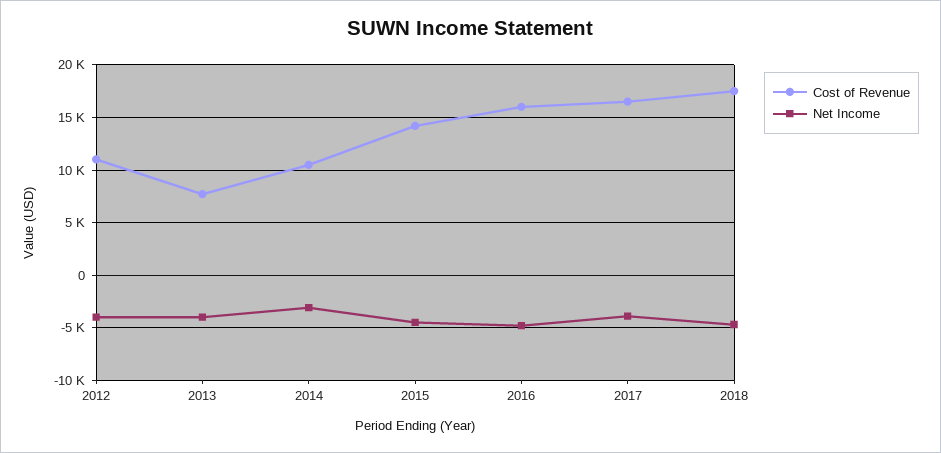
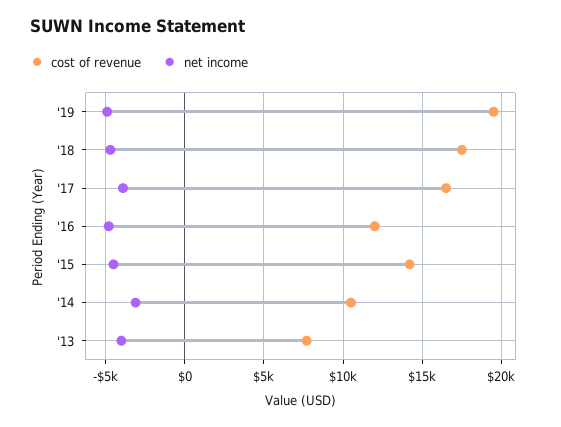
Cost of Revenue, 2012: 11000 -> none
Net Income, 2012: -4000 -> none
Cost of Revenue, 2016: 16000 -> 12000
Cost of Revenue, '19: none -> 19500
Net Income, '19: none -> -5000

